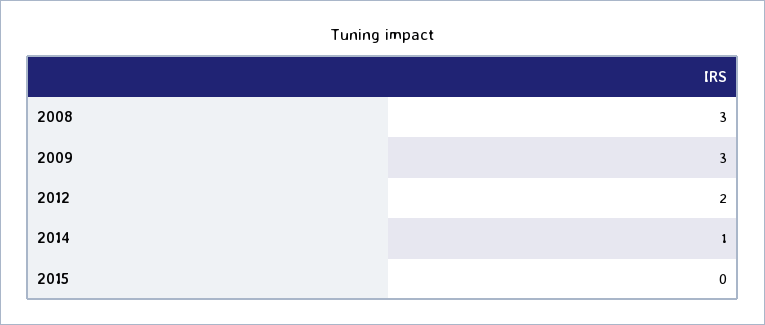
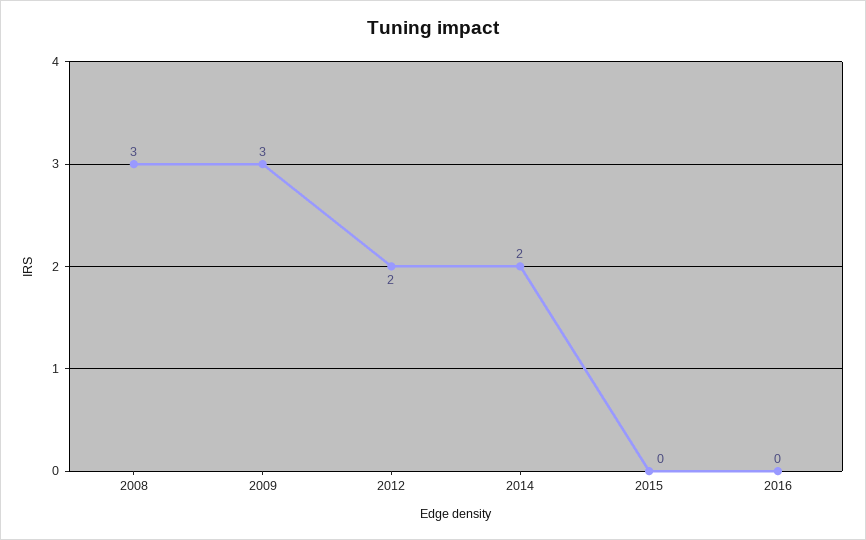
2014: 1 -> 2
2016: none -> 0

